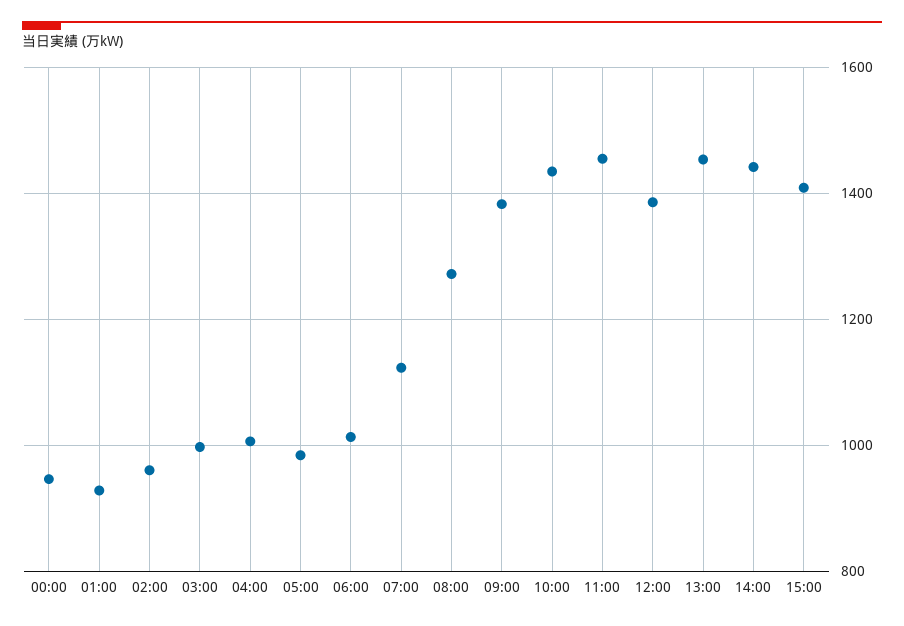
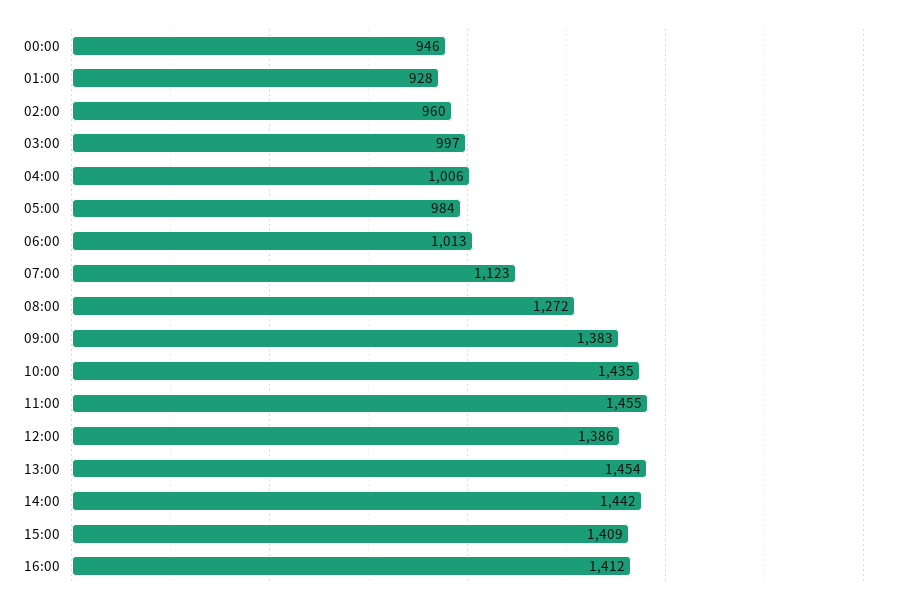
16:00: none -> 1412

